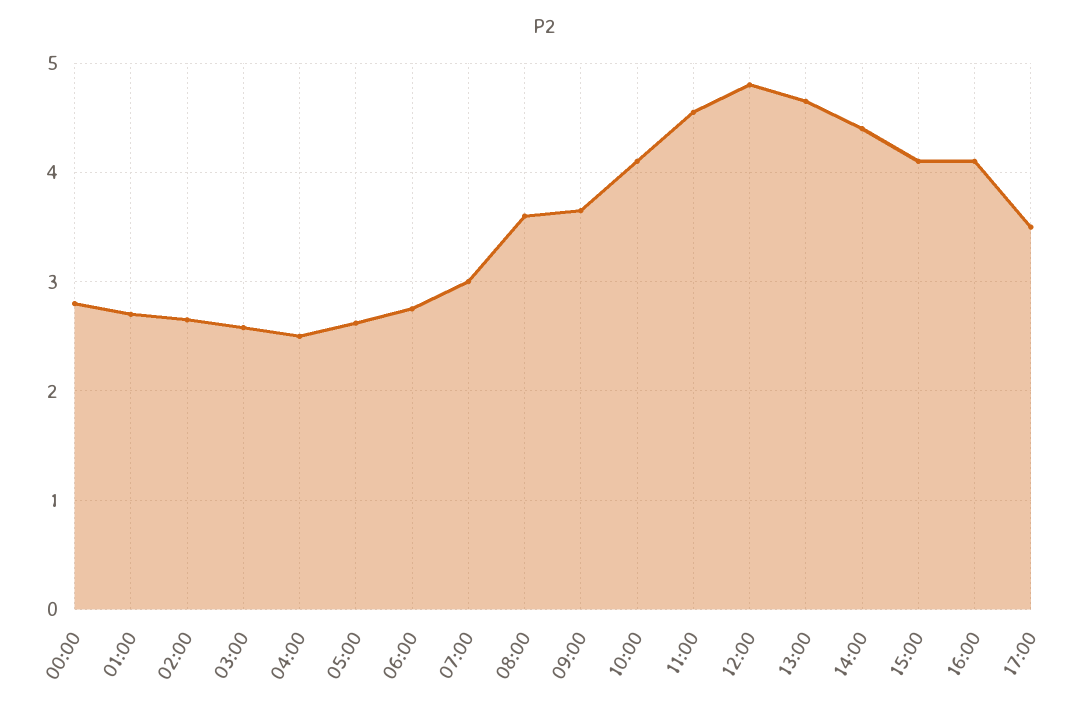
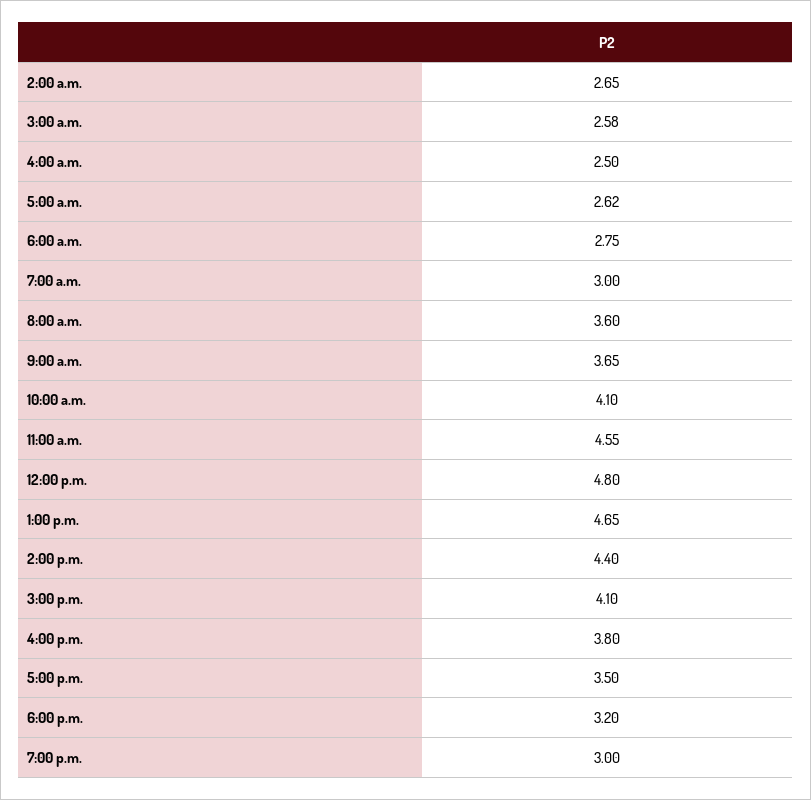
00:00: 2.8 -> none
01:00: 2.7 -> none
16:00: 4.1 -> 3.8
6:00 p.m.: none -> 3.2
7:00 p.m.: none -> 3

